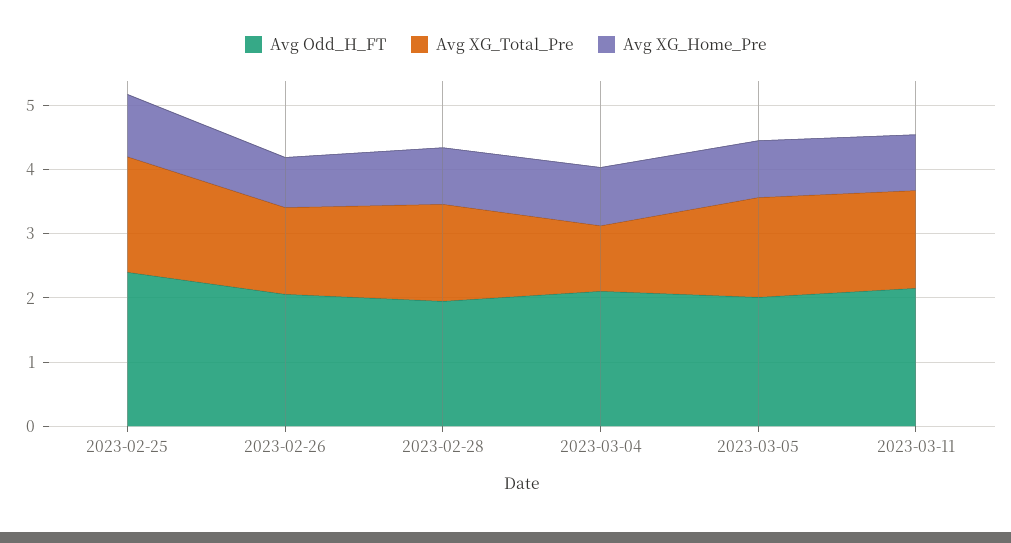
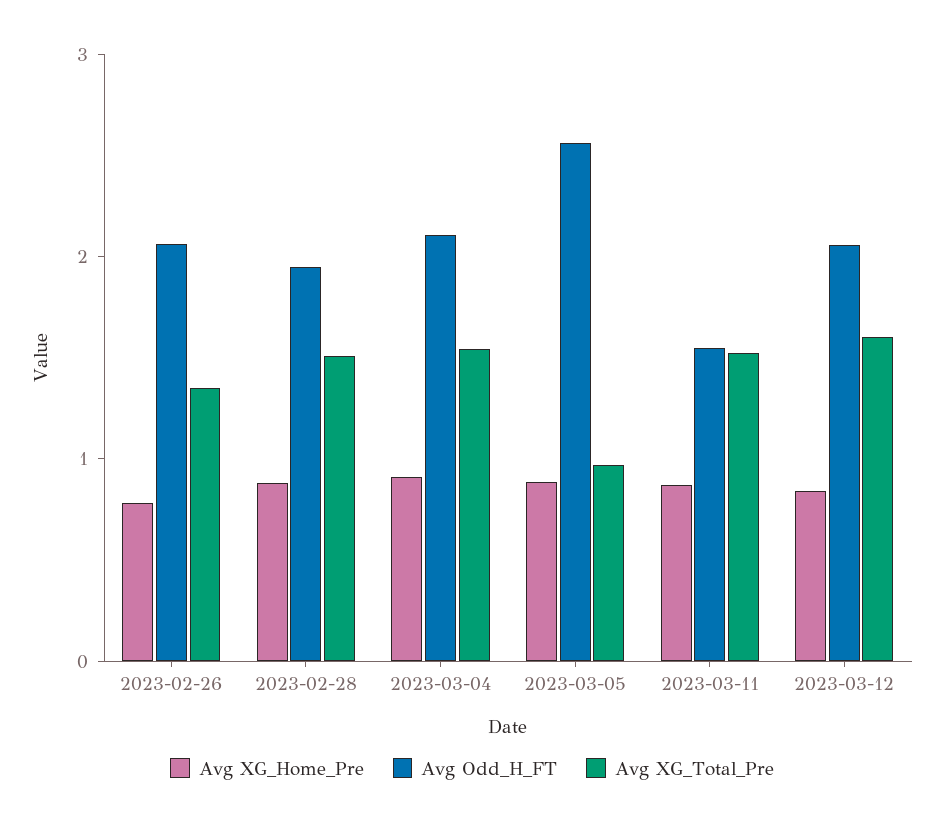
Avg Odd_H_FT, 2023-02-25: 2.4 -> none
Avg XG_Total_Pre, 2023-02-25: 1.8 -> none
Avg XG_Home_Pre, 2023-02-25: 1 -> none
Avg XG_Total_Pre, 2023-03-04: 1 -> 1.6
Avg Odd_H_FT, 2023-03-05: 2 -> 2.6
Avg XG_Total_Pre, 2023-03-05: 1.6 -> 1
Avg Odd_H_FT, 2023-03-11: 2.2 -> 1.6
Avg XG_Home_Pre, 2023-03-12: none -> 0.8
Avg Odd_H_FT, 2023-03-12: none -> 2
Avg XG_Total_Pre, 2023-03-12: none -> 1.6

